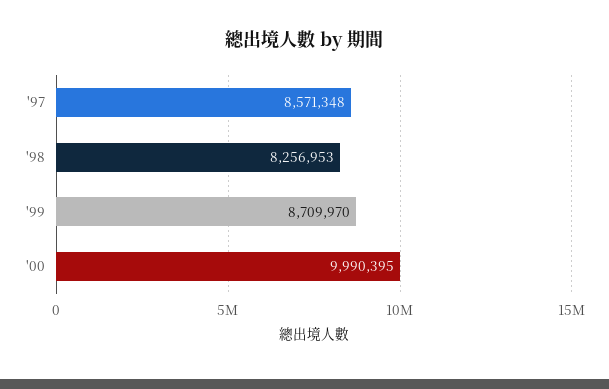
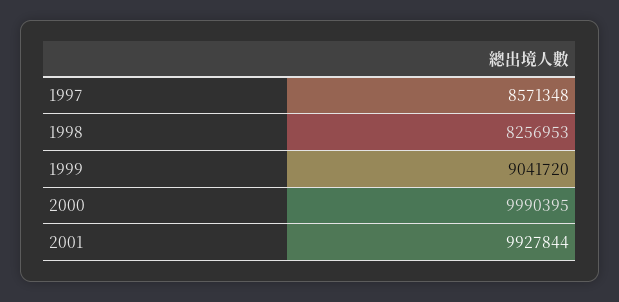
'99: 8709970 -> 9041720
2001: none -> 9927844

